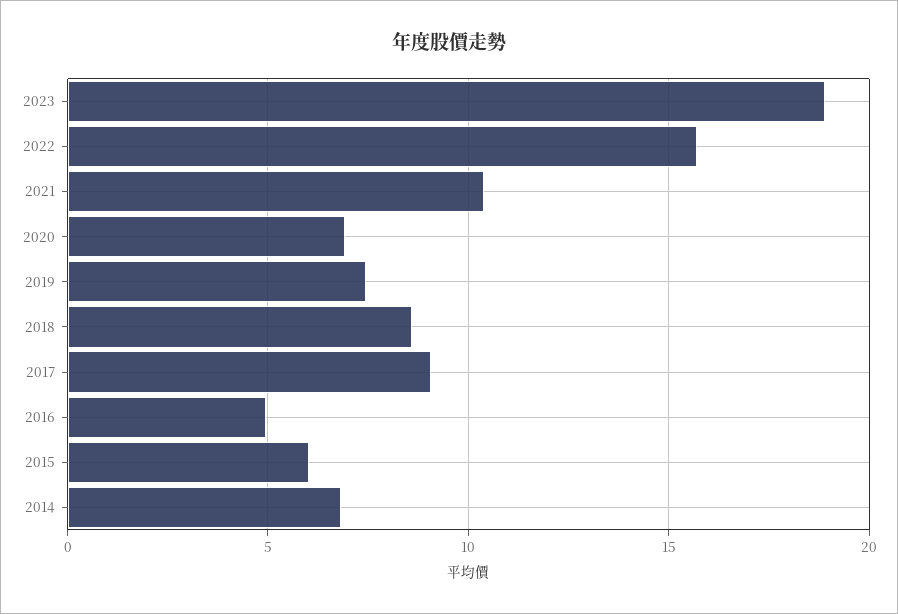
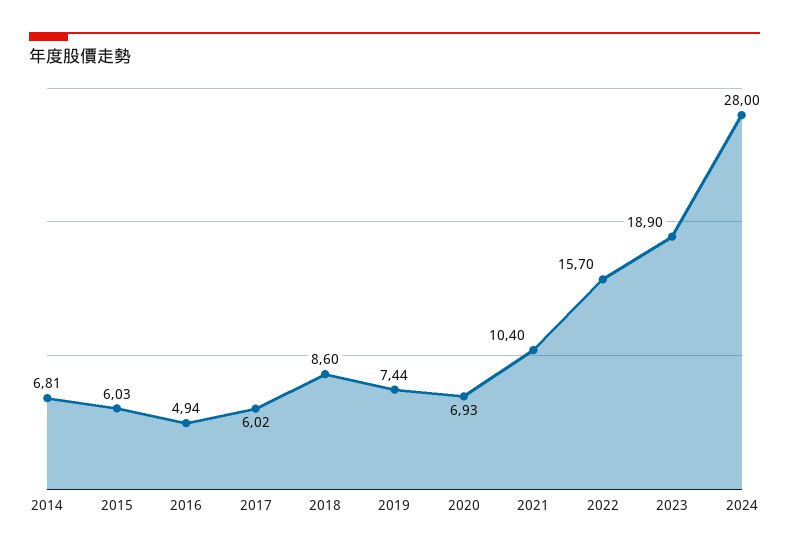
2017: 9 -> 6.02
2024: none -> 28

